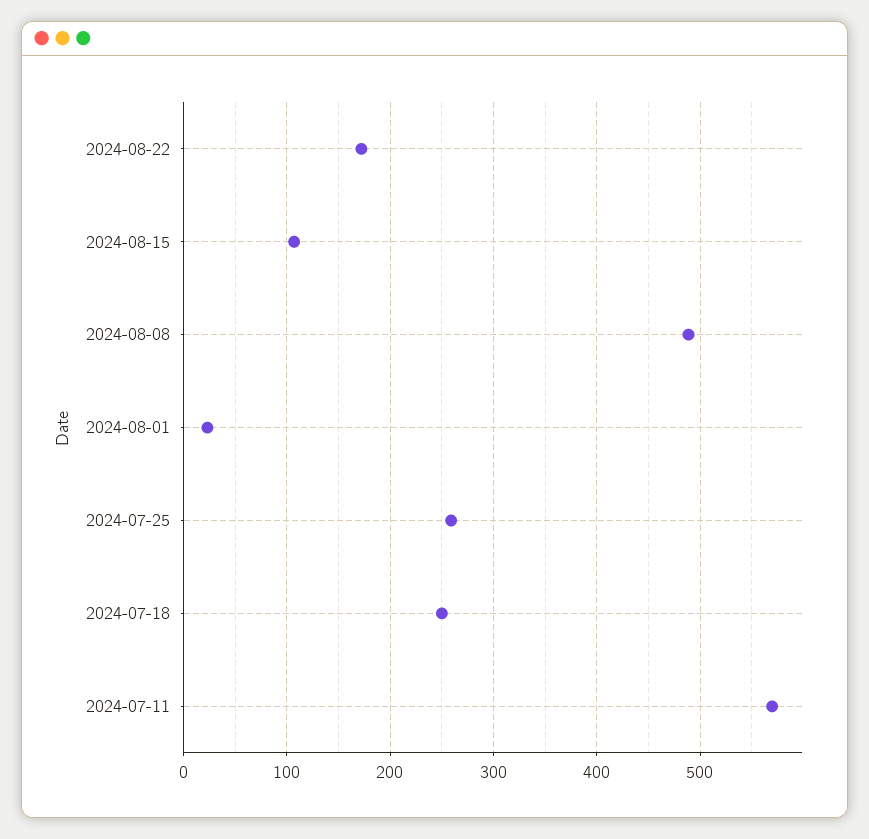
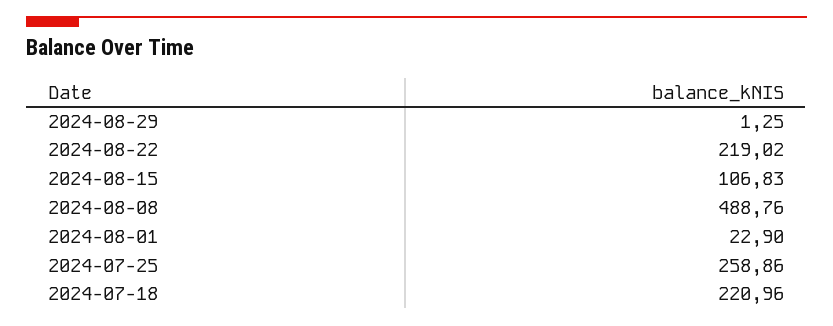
2024-08-22: 170 -> 219.02
2024-07-18: 250 -> 220.96
2024-07-11: 570 -> none
2024-08-29: none -> 1.25

